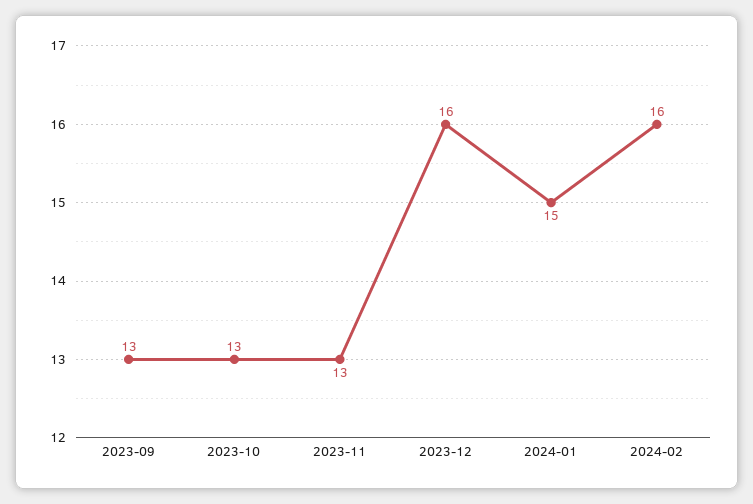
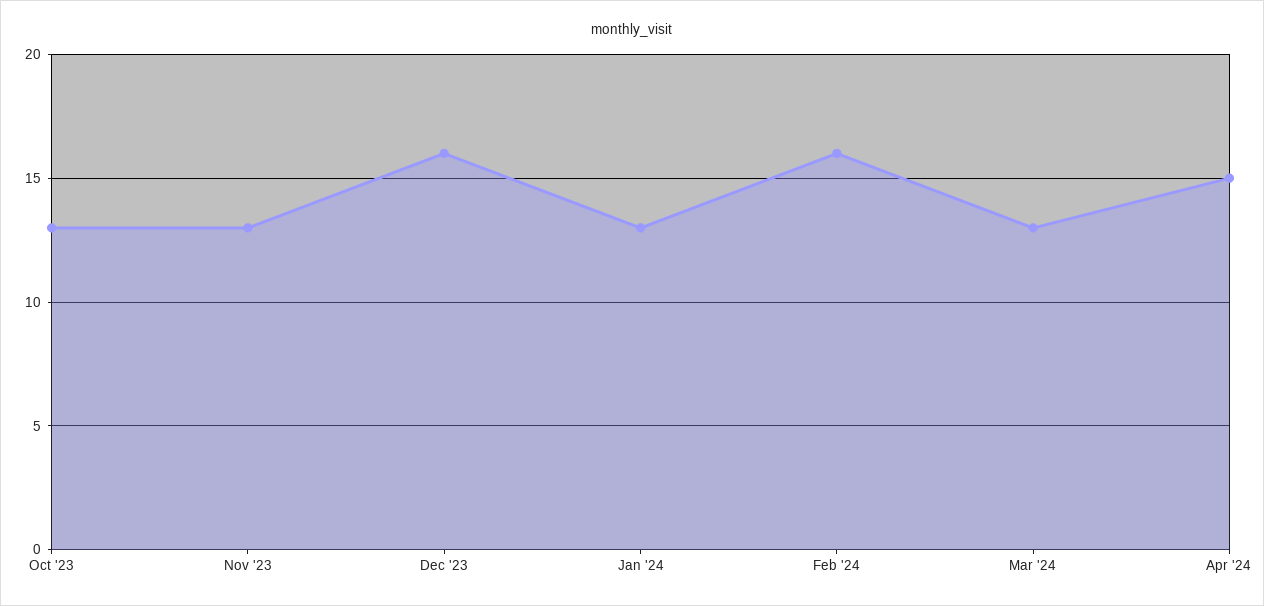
2023-09: 13 -> none
2024-01: 15 -> 13
Mar '24: none -> 13
Apr '24: none -> 15

